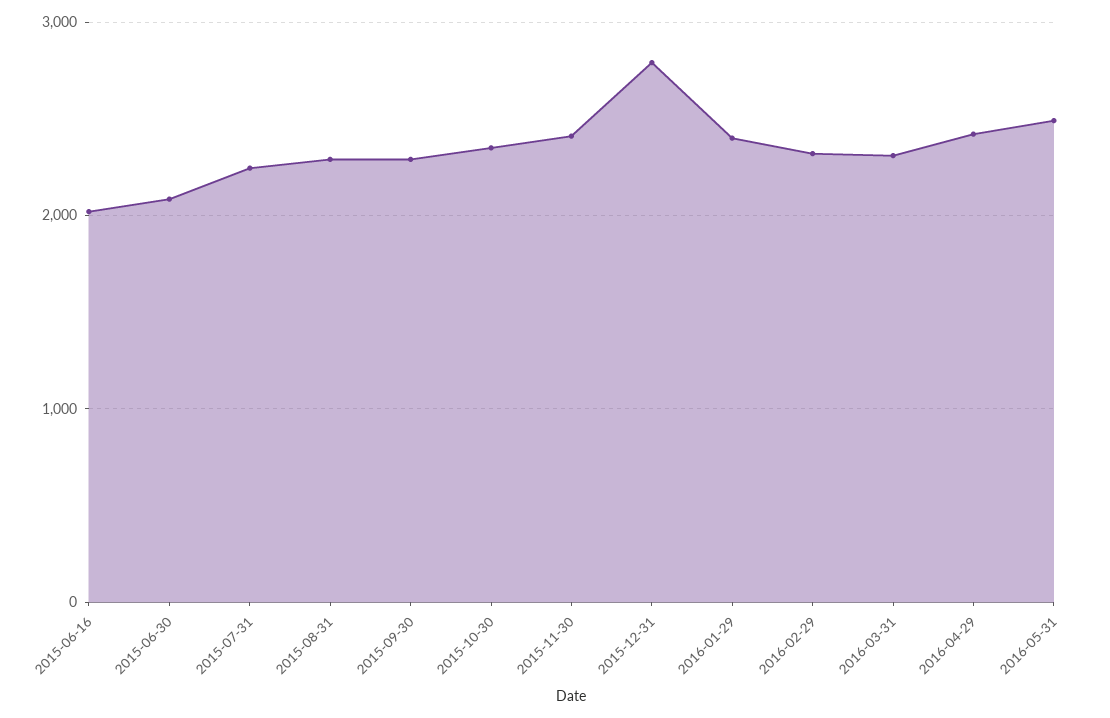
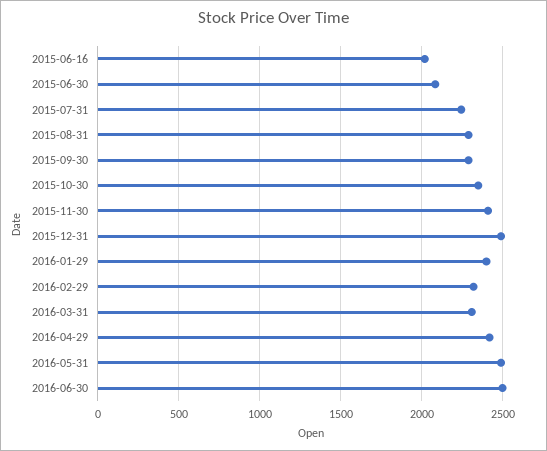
2015-12-31: 2800 -> 2500
2016-06-30: none -> 2500

